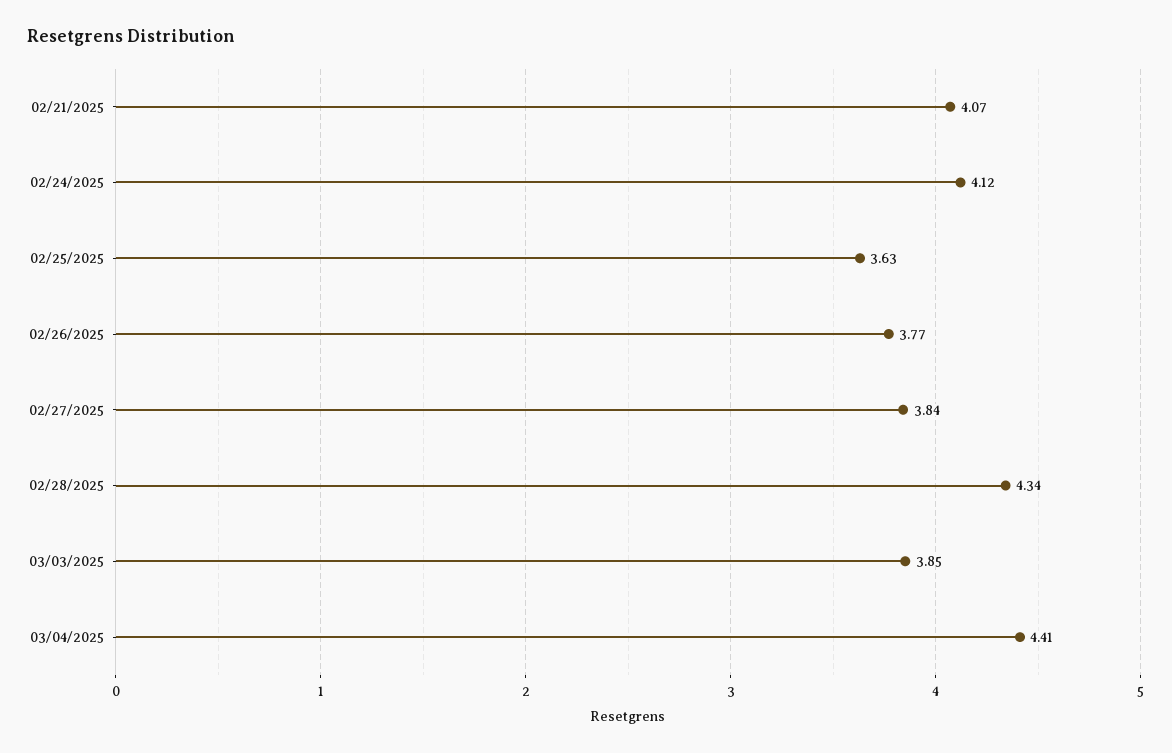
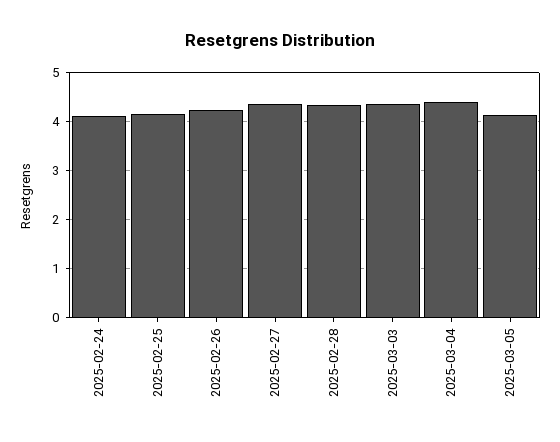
02/21/2025: 4.07 -> none
02/25/2025: 3.63 -> 4.2
02/26/2025: 3.77 -> 4.2
02/27/2025: 3.84 -> 4.4
03/03/2025: 3.85 -> 4.4
2025-03-05: none -> 4.2

